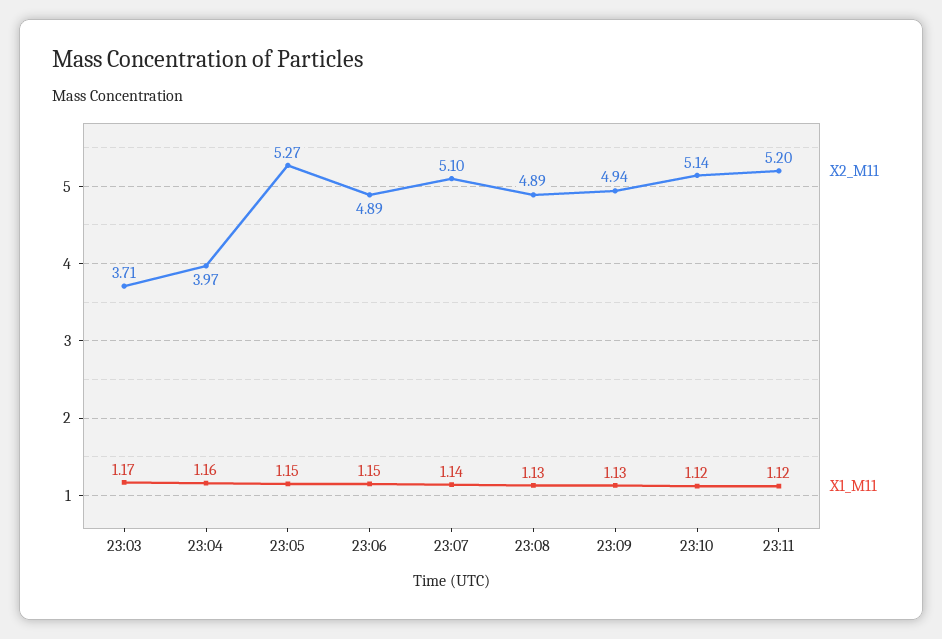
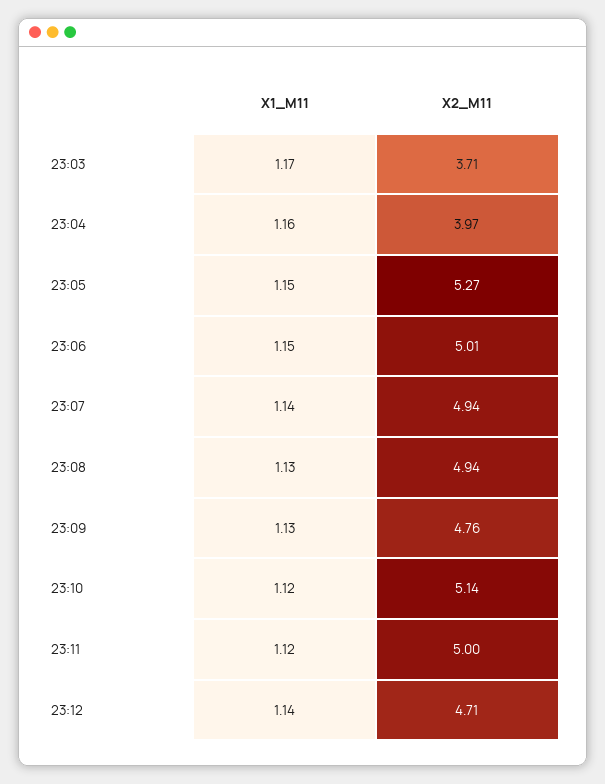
X2_M11, 23:06: 4.89 -> 5.01
X2_M11, 23:07: 5.1 -> 4.94
X2_M11, 23:08: 4.89 -> 4.94
X2_M11, 23:09: 4.94 -> 4.76
X2_M11, 23:11: 5.2 -> 5
X1_M11, 23:12: none -> 1.14
X2_M11, 23:12: none -> 4.71

